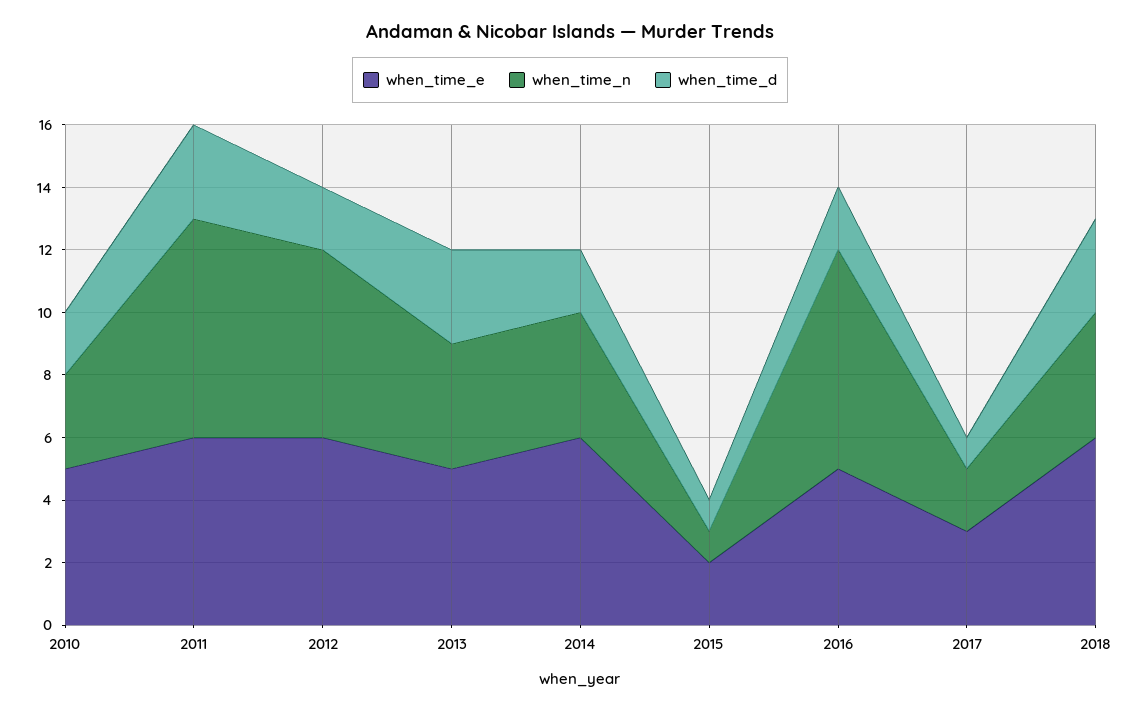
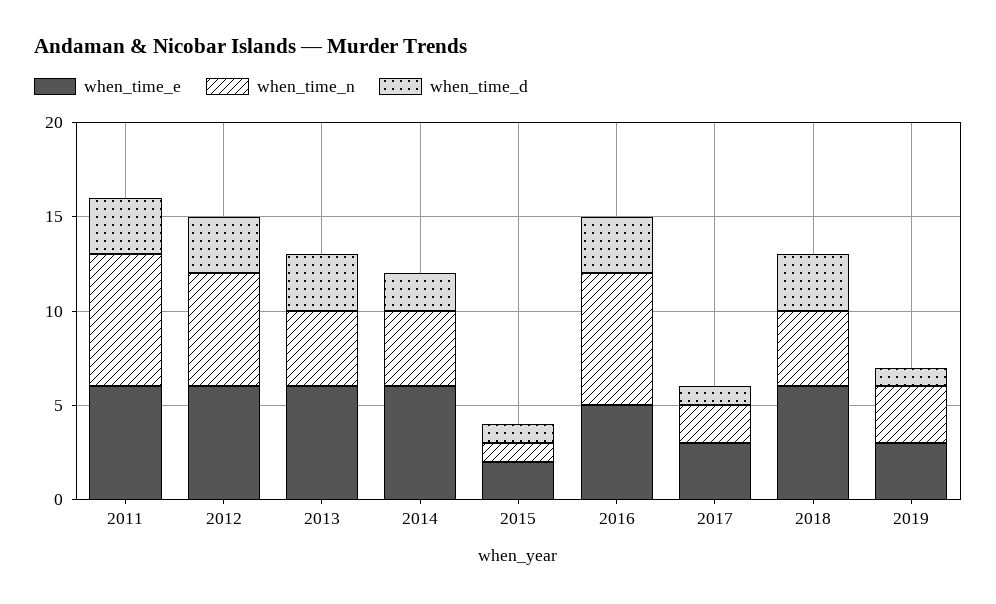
when_time_e, 2010: 5 -> none
when_time_n, 2010: 3 -> none
when_time_d, 2010: 2 -> none
when_time_d, 2012: 2 -> 3
when_time_e, 2013: 5 -> 6
when_time_d, 2016: 2 -> 3
when_time_e, 2019: none -> 3
when_time_n, 2019: none -> 3
when_time_d, 2019: none -> 1

